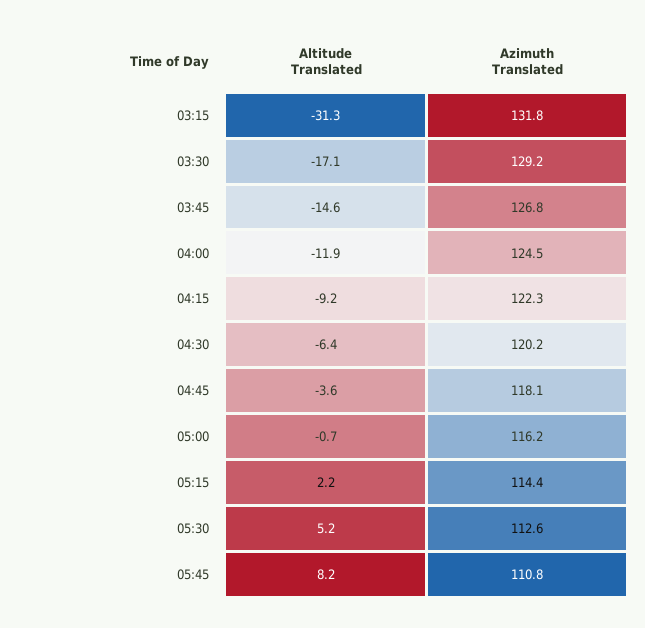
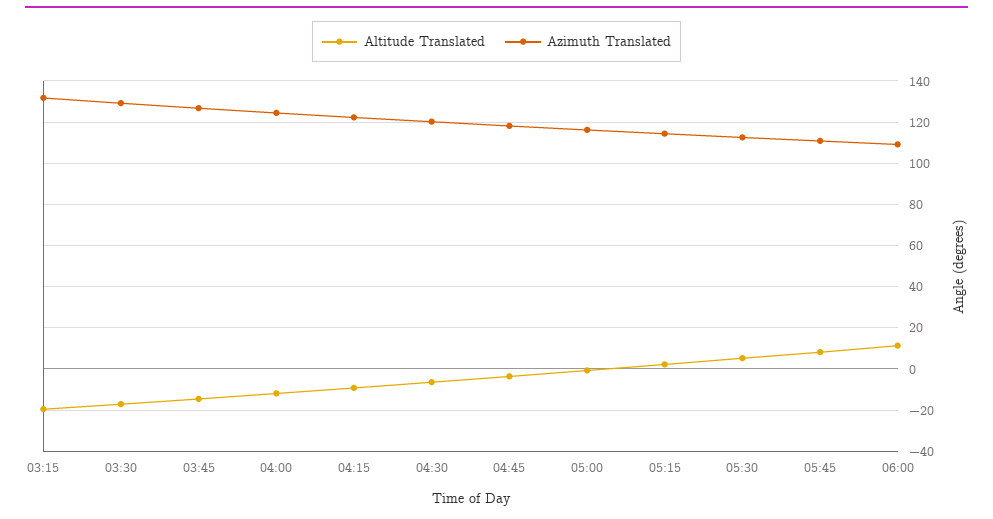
Altitude Translated, 03:15: -31.3 -> -20
Altitude Translated, 06:00: none -> 10
Azimuth Translated, 06:00: none -> 110

